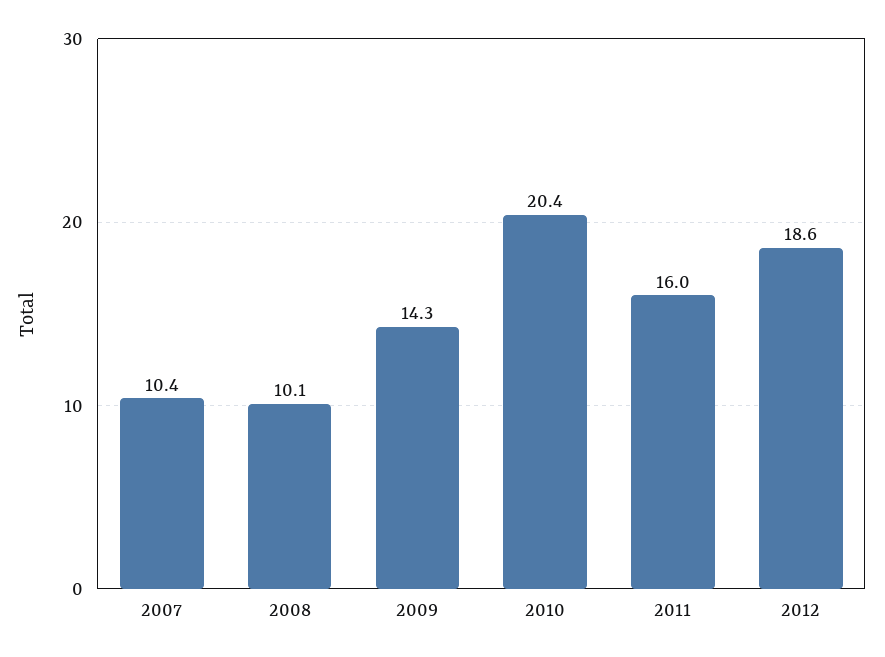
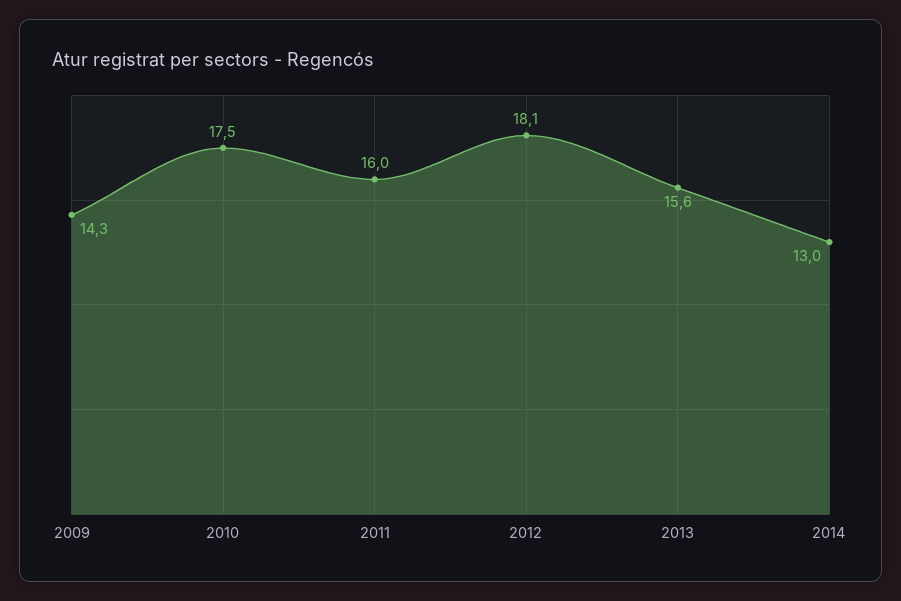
2007: 10.4 -> none
2008: 10.1 -> none
2010: 20.4 -> 17.5
2012: 18.6 -> 18.1
2013: none -> 15.6
2014: none -> 13

